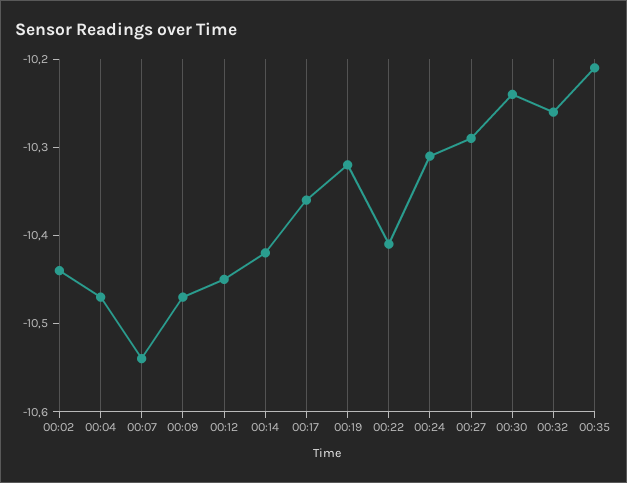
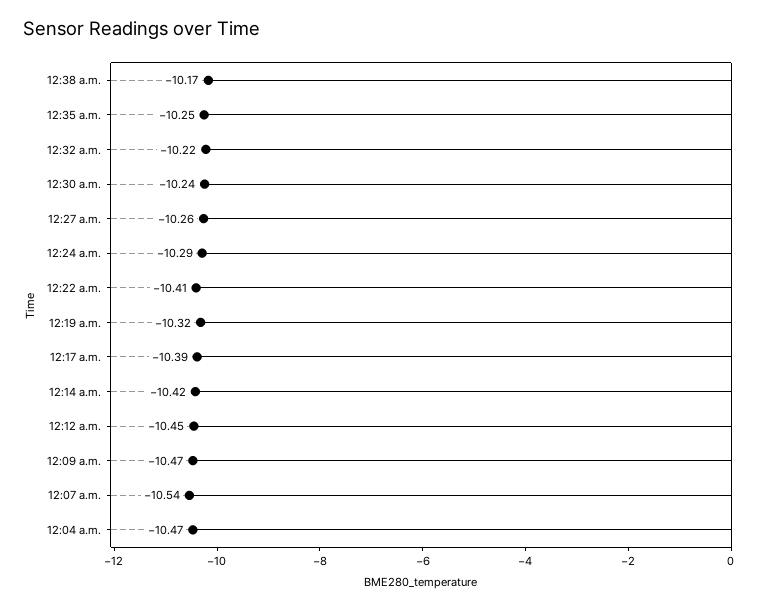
00:02: -10.44 -> none
00:17: -10.36 -> -10.39
00:24: -10.31 -> -10.29
00:27: -10.29 -> -10.26
00:32: -10.26 -> -10.22
00:35: -10.21 -> -10.25
12:38 a.m.: none -> -10.17

